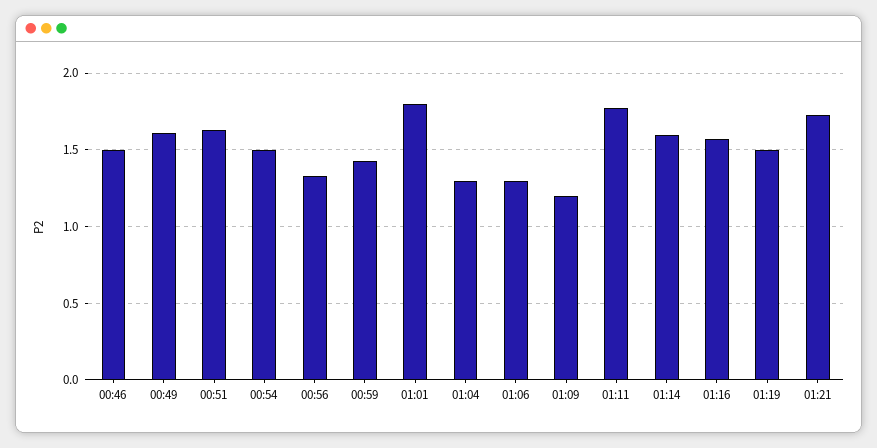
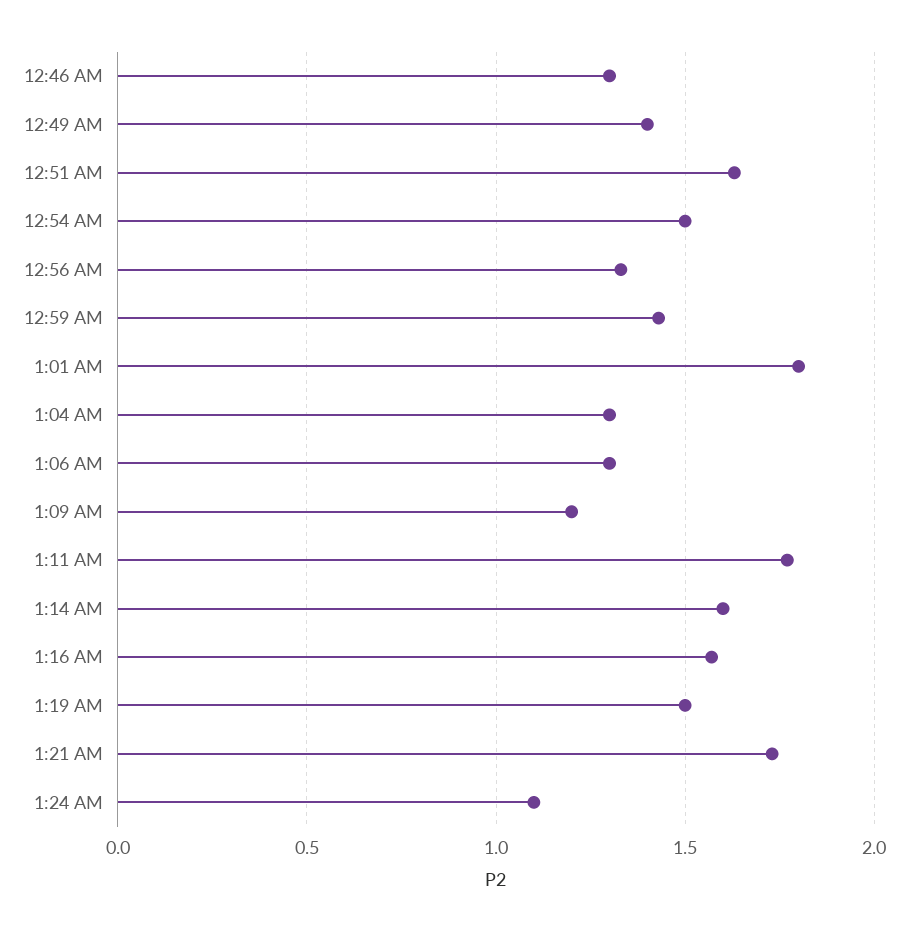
00:46: 1.5 -> 1.3
00:49: 1.6 -> 1.4
1:24 AM: none -> 1.1

